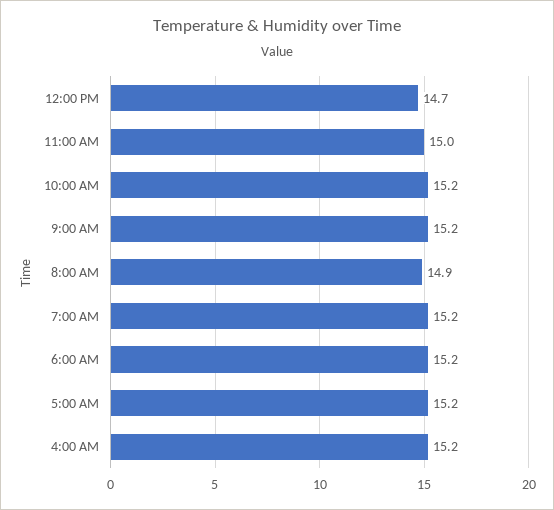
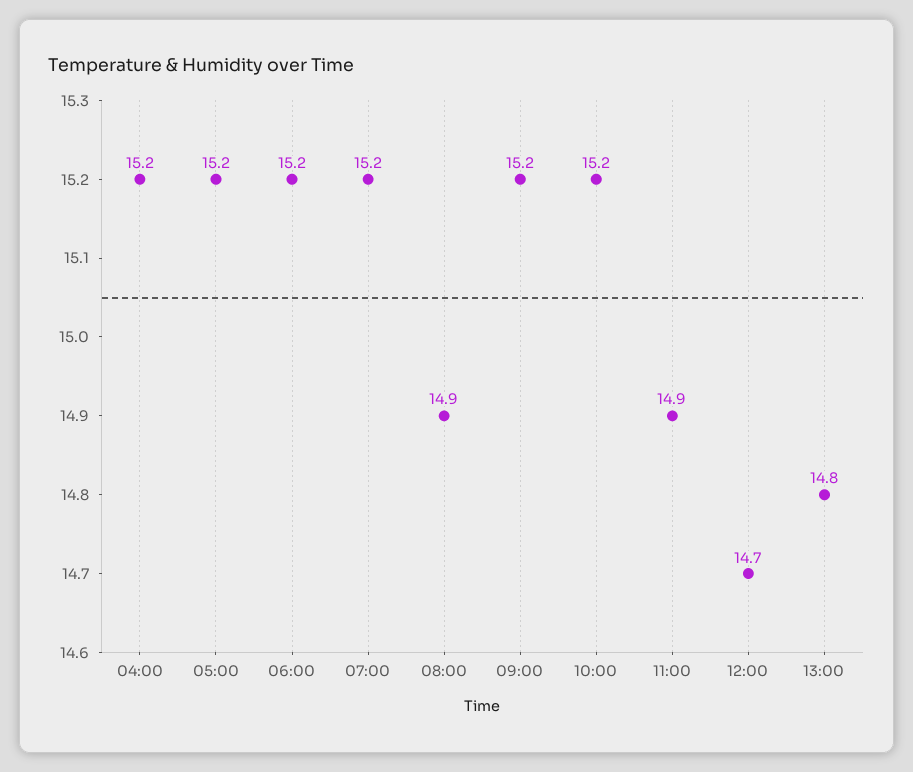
11:00 AM: 15 -> 14.9
13:00: none -> 14.8

